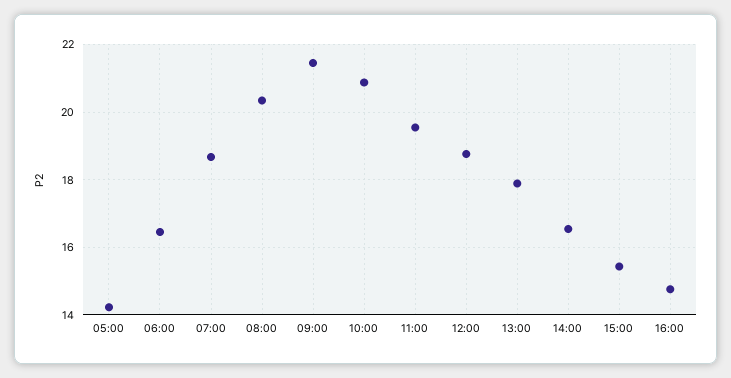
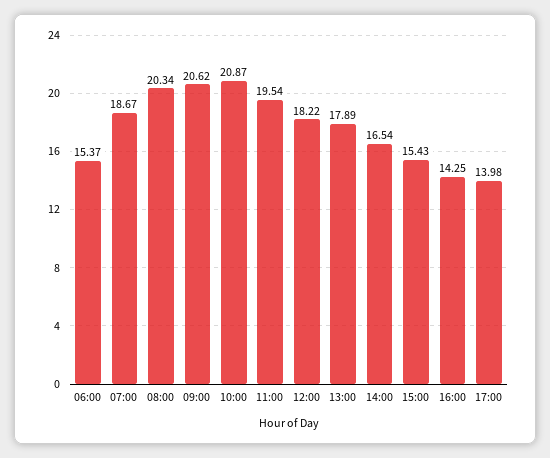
05:00: 14.2 -> none
06:00: 16.4 -> 15.37
09:00: 21.4 -> 20.62
12:00: 18.8 -> 18.22
16:00: 14.8 -> 14.25
17:00: none -> 13.98

